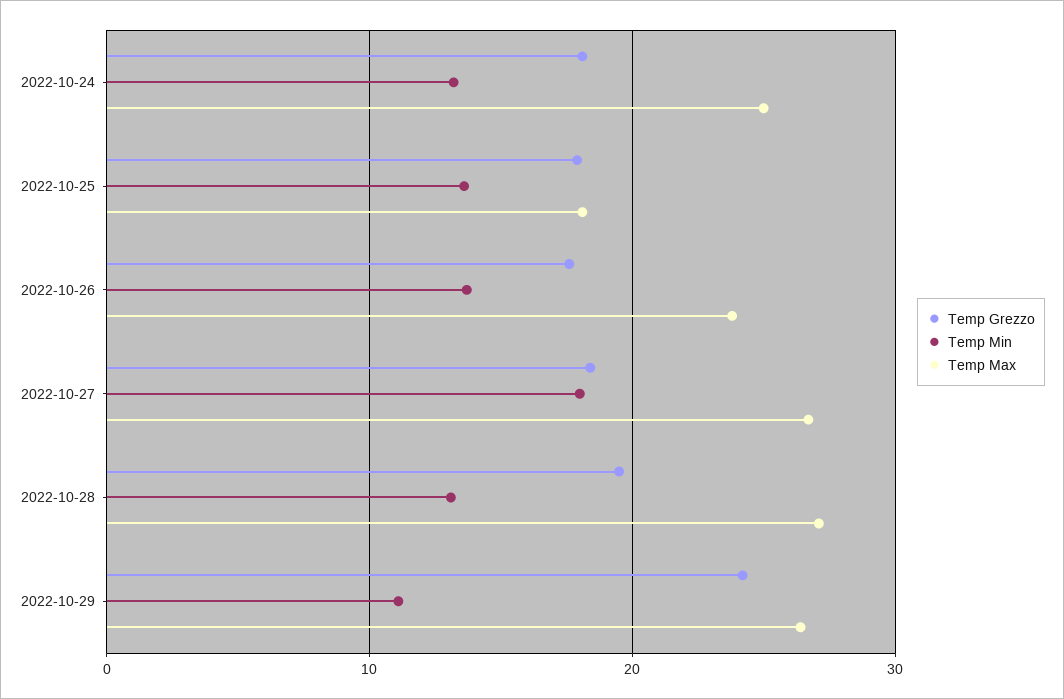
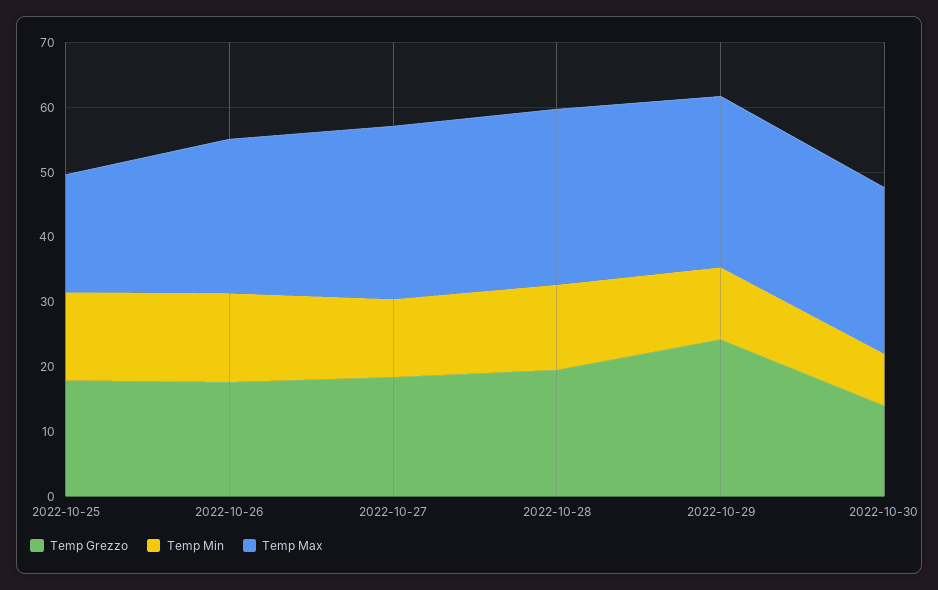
Temp Grezzo, 2022-10-24: 18 -> none
Temp Min, 2022-10-24: 13 -> none
Temp Max, 2022-10-24: 25 -> none
Temp Min, 2022-10-27: 18 -> 12
Temp Grezzo, 2022-10-30: none -> 14
Temp Min, 2022-10-30: none -> 8
Temp Max, 2022-10-30: none -> 26

